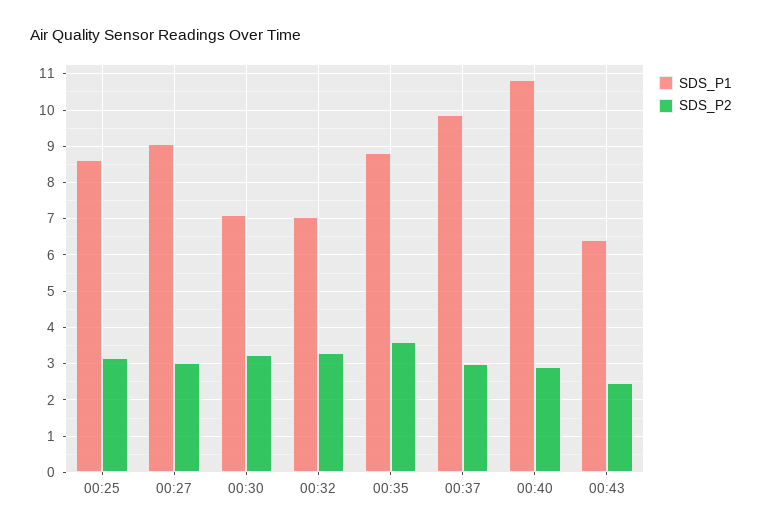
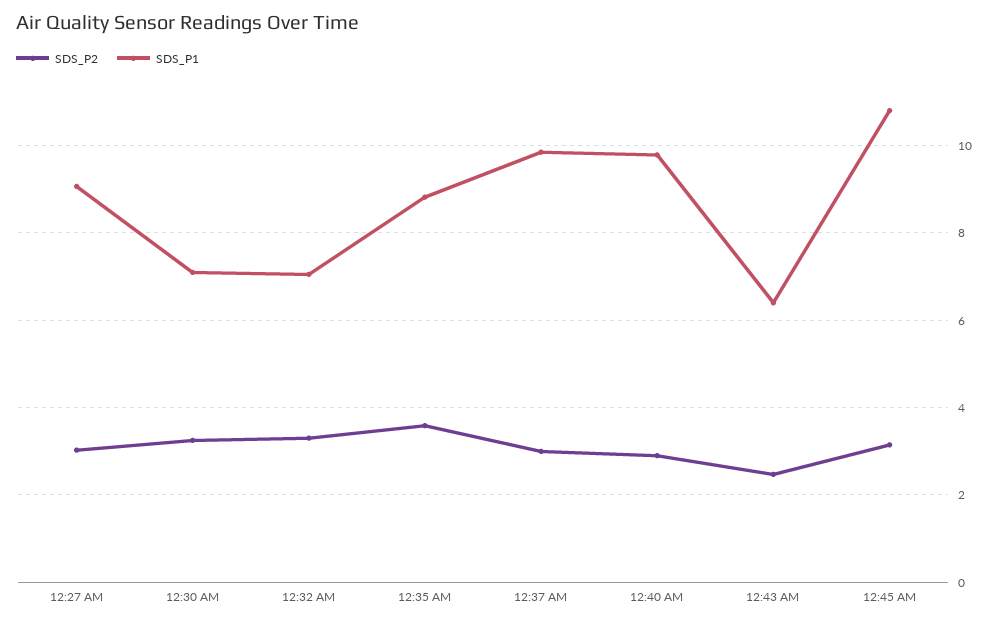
SDS_P1, 00:25: 8.6 -> none
SDS_P2, 00:25: 3.2 -> none
SDS_P1, 00:40: 10.8 -> 9.8
SDS_P2, 12:45 AM: none -> 3.2
SDS_P1, 12:45 AM: none -> 10.8

